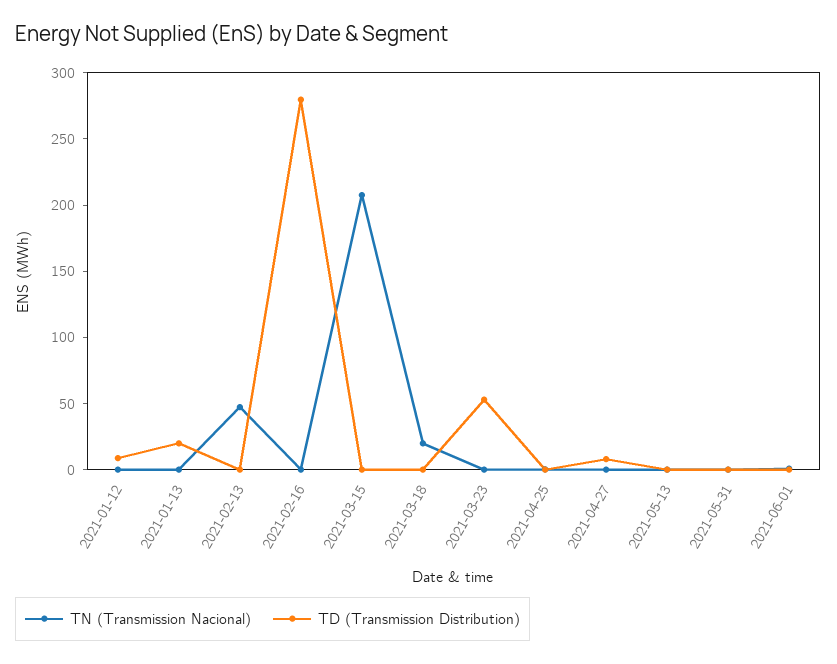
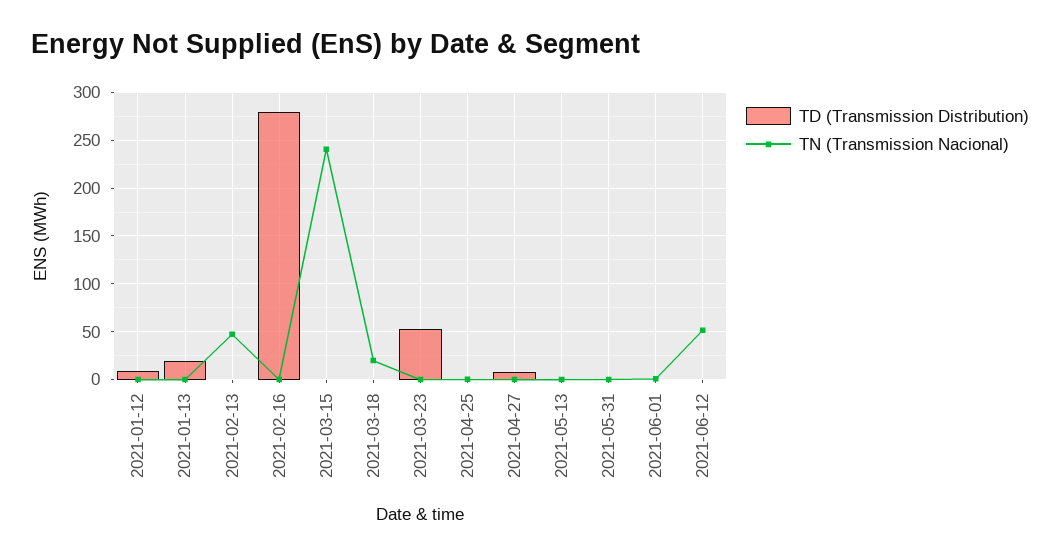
TN (Transmission Nacional), 2021-03-15: 210 -> 240
TD (Transmission Distribution), 2021-06-12: none -> 0
TN (Transmission Nacional), 2021-06-12: none -> 50

